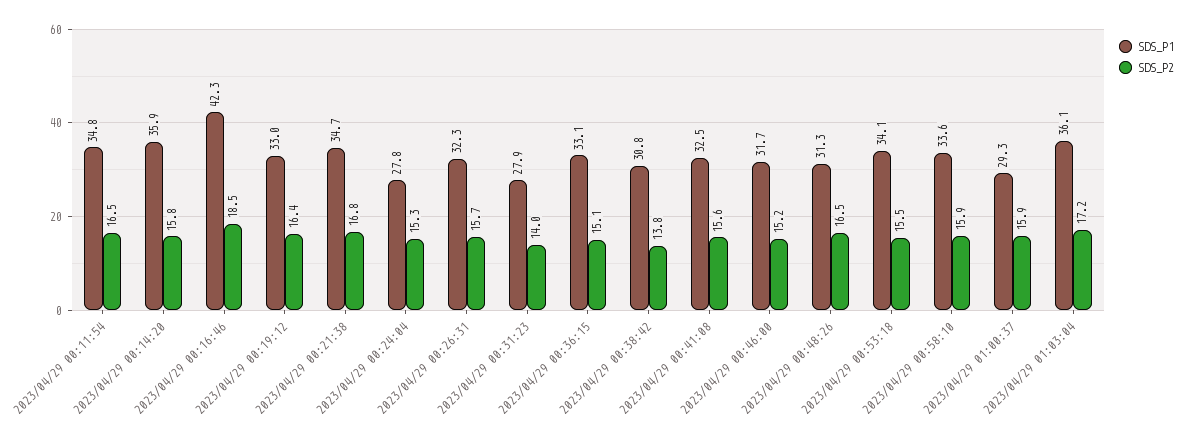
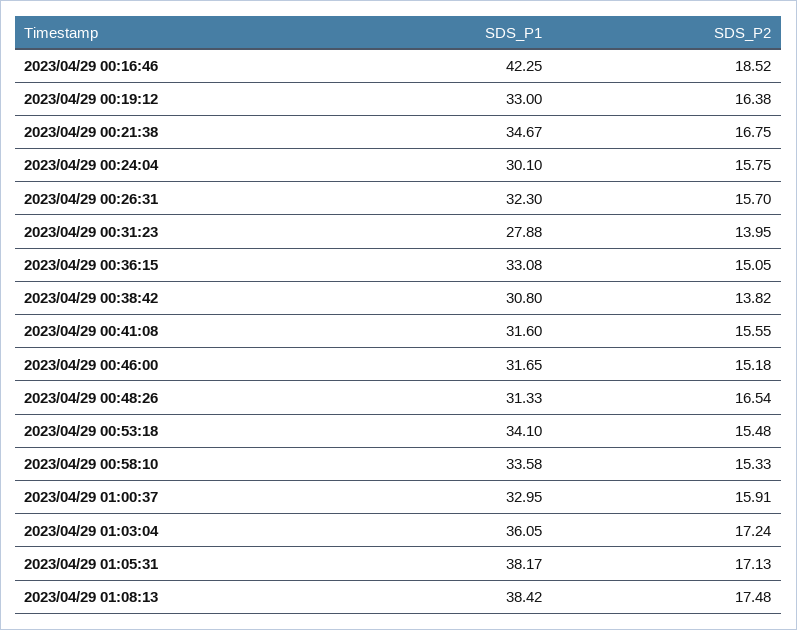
SDS_P1, 2023/04/29 00:11:54: 34.8 -> none
SDS_P2, 2023/04/29 00:11:54: 16.5 -> none
SDS_P1, 2023/04/29 00:14:20: 35.9 -> none
SDS_P2, 2023/04/29 00:14:20: 15.8 -> none
SDS_P1, 2023/04/29 00:24:04: 27.8 -> 30.1
SDS_P2, 2023/04/29 00:24:04: 15.3 -> 15.75
SDS_P1, 2023/04/29 00:41:08: 32.5 -> 31.6
SDS_P2, 2023/04/29 00:58:10: 15.9 -> 15.33
SDS_P1, 2023/04/29 01:00:37: 29.3 -> 32.95
SDS_P1, 2023/04/29 01:05:31: none -> 38.17
SDS_P2, 2023/04/29 01:05:31: none -> 17.13
SDS_P1, 2023/04/29 01:08:13: none -> 38.42
SDS_P2, 2023/04/29 01:08:13: none -> 17.48

